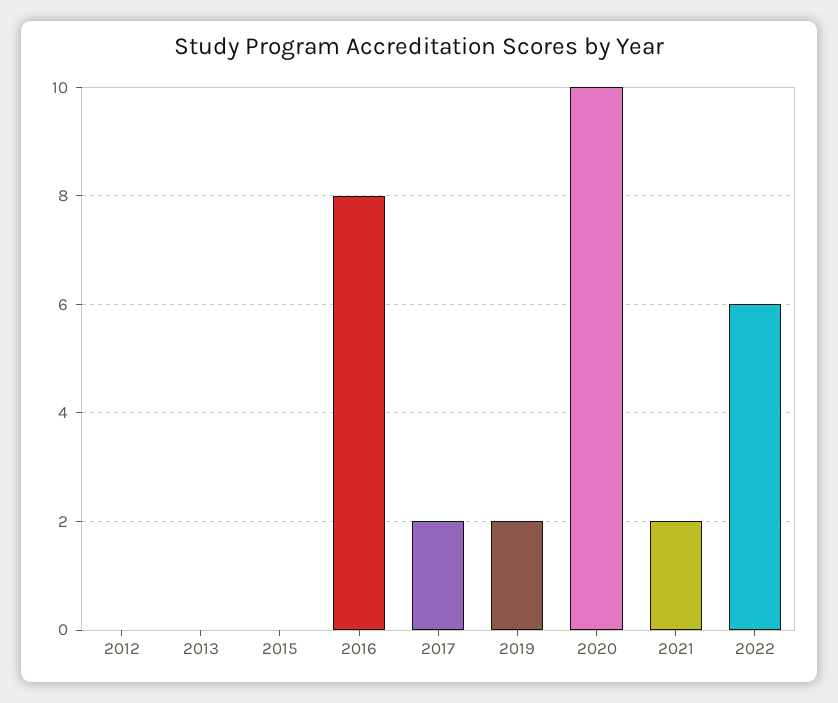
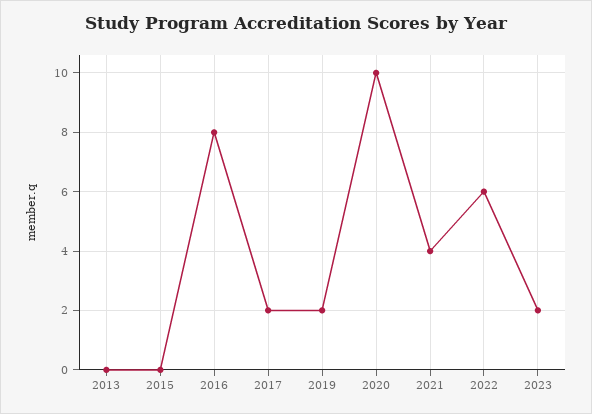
2012: 0 -> none
2021: 2 -> 4
2023: none -> 2

